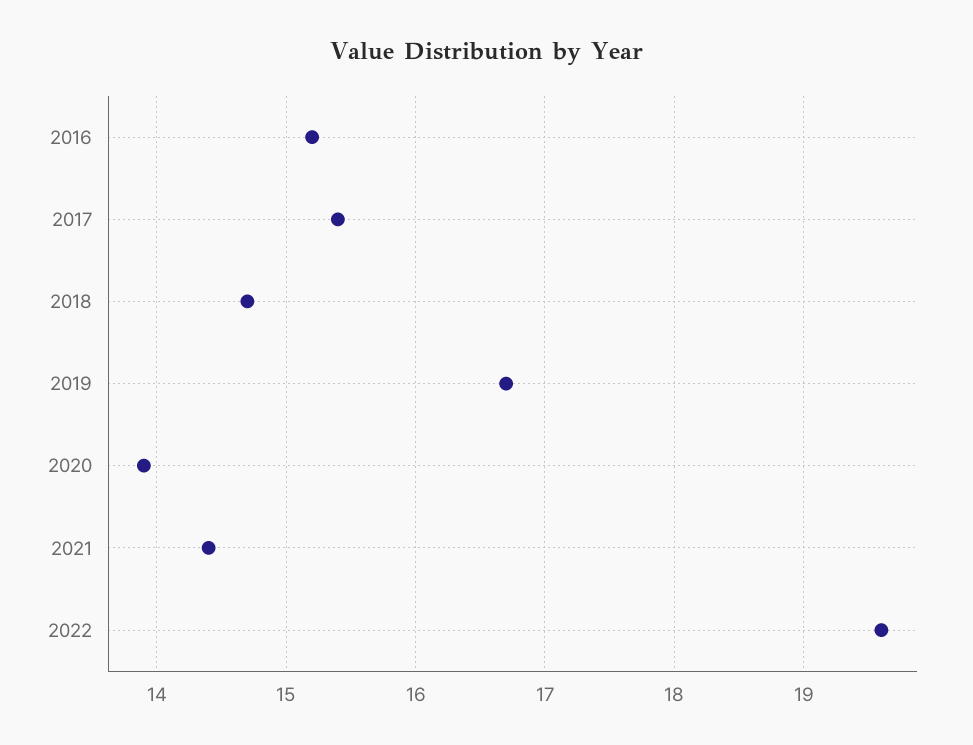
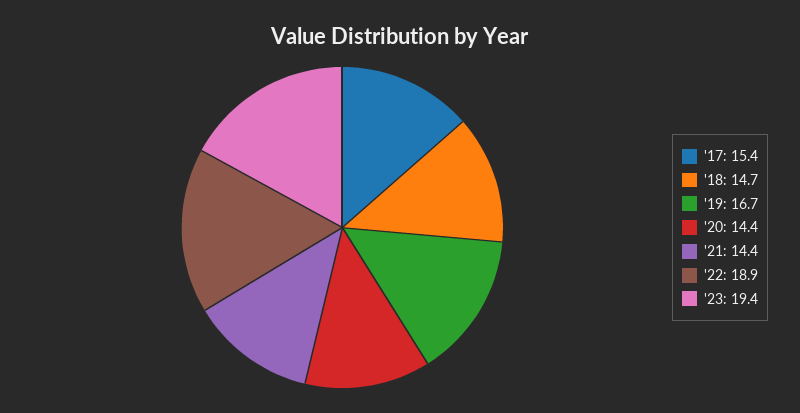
2016: 15.2 -> none
2020: 13.9 -> 14.4
2022: 19.6 -> 18.9
'23: none -> 19.4

